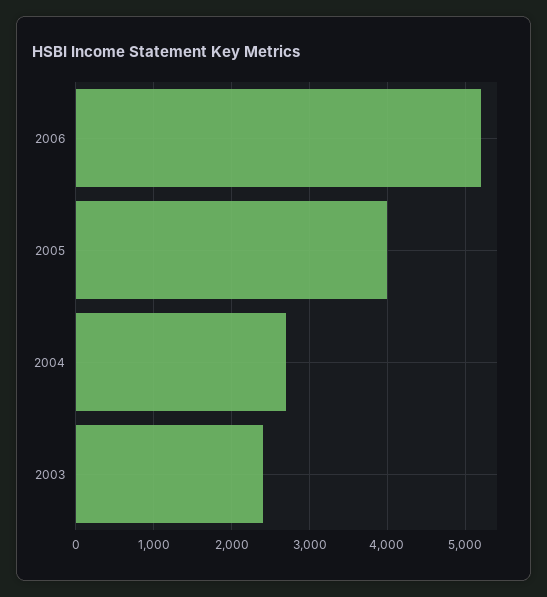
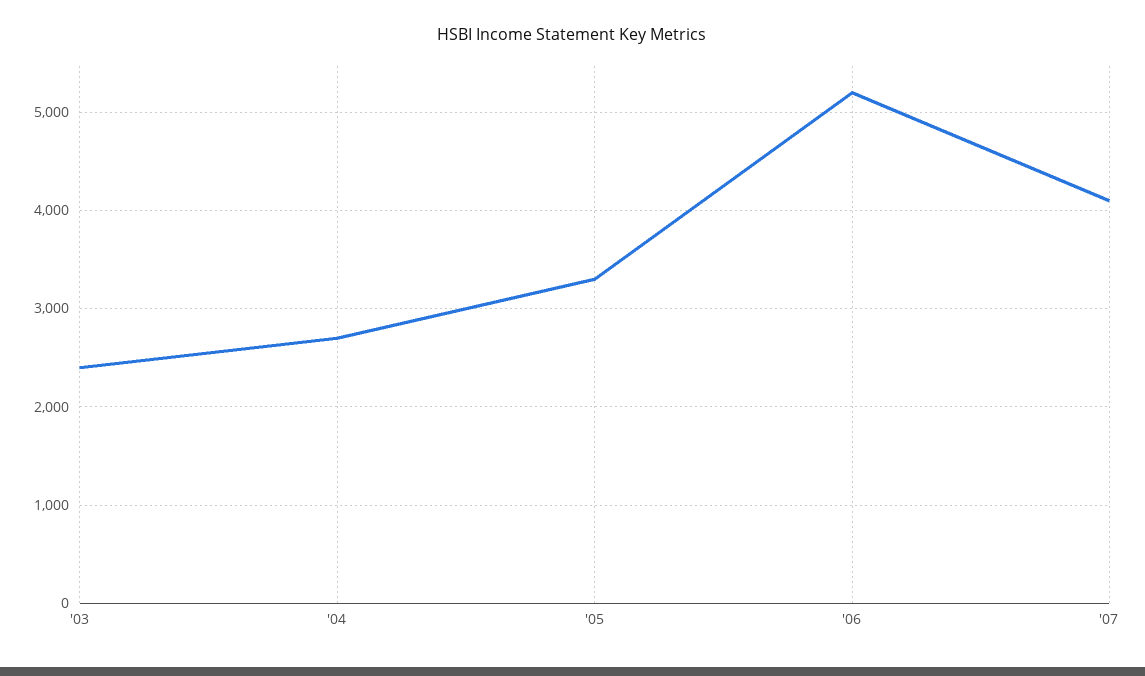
2005: 4000 -> 3300
'07: none -> 4100

